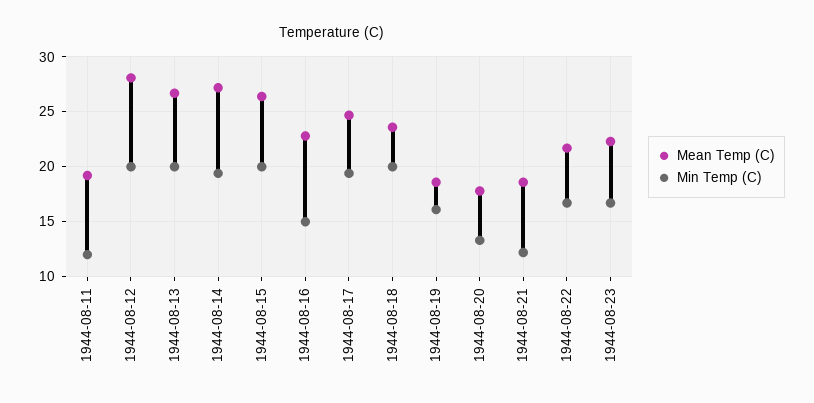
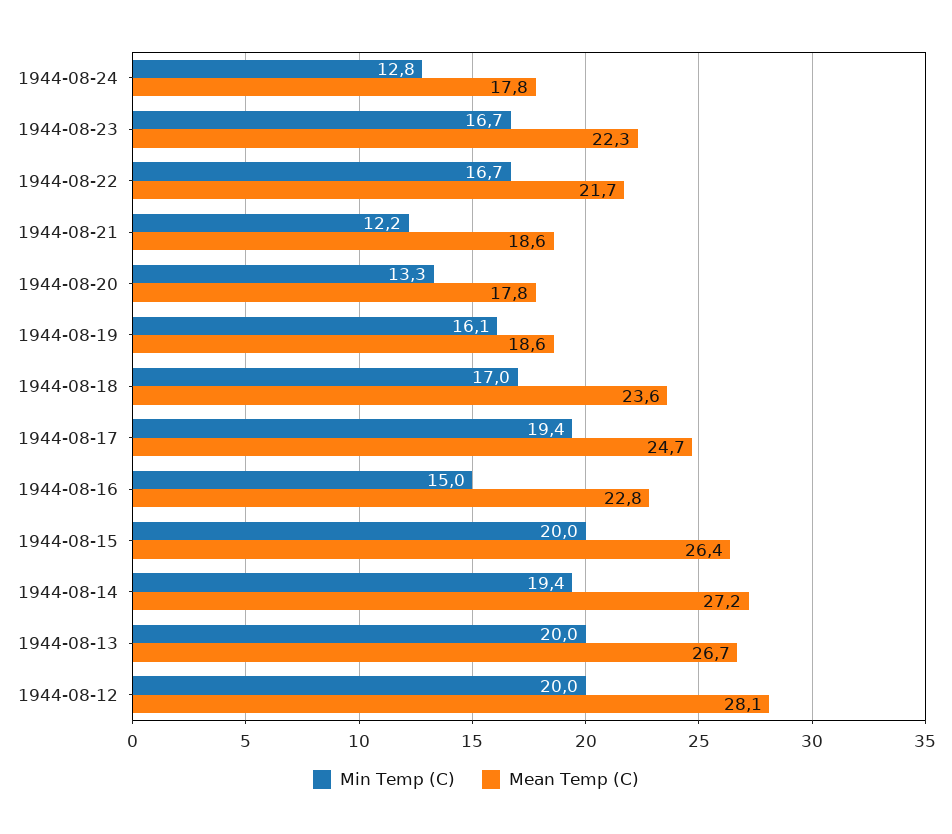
Mean Temp (C), 1944-08-11: 19 -> none
Min Temp (C), 1944-08-11: 12 -> none
Min Temp (C), 1944-08-18: 20 -> 17
Min Temp (C), 1944-08-24: none -> 12.8
Mean Temp (C), 1944-08-24: none -> 17.8

